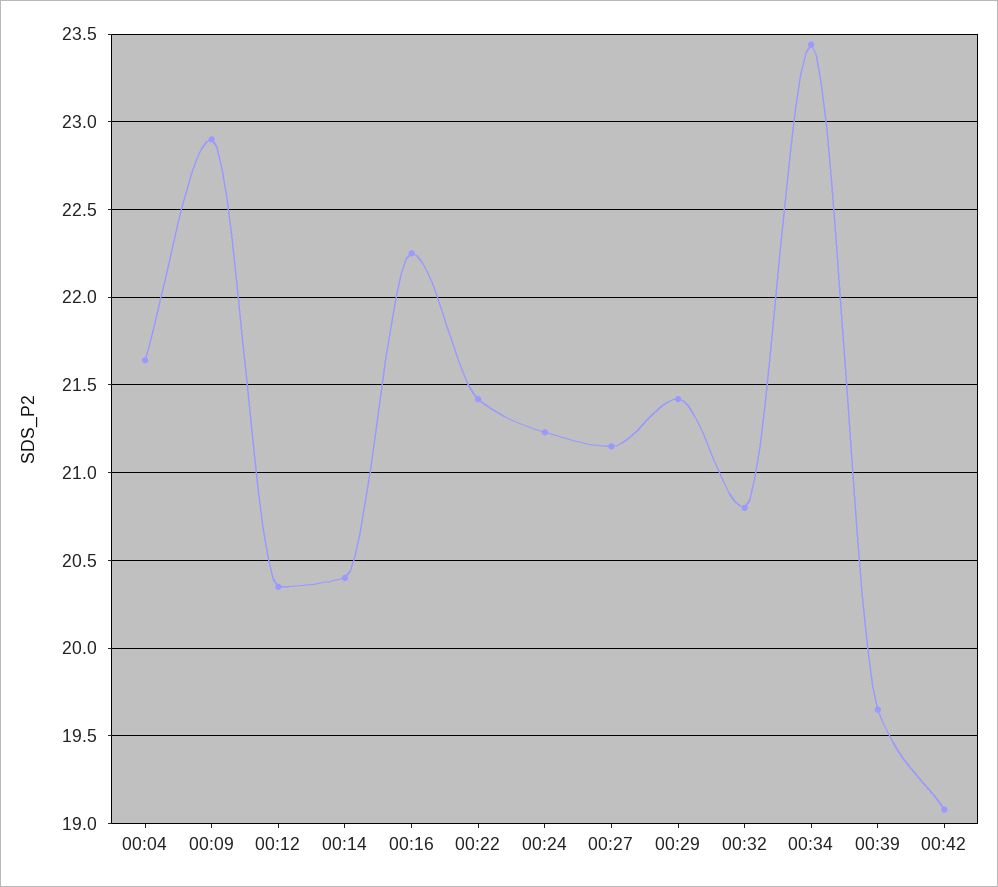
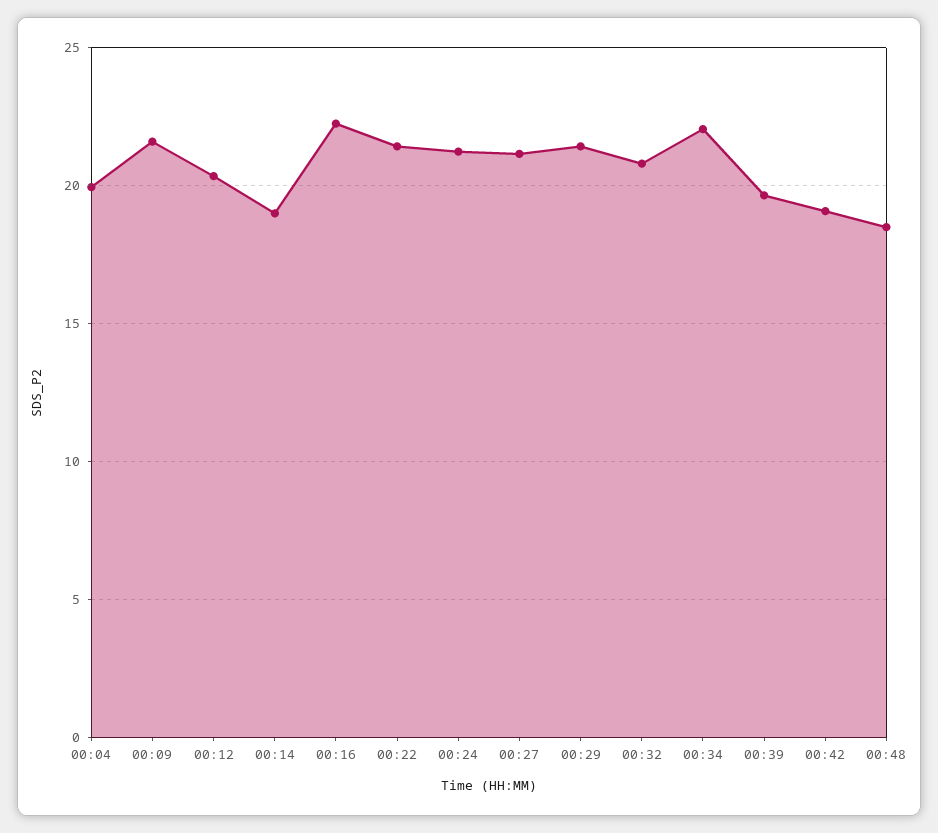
00:04: 21.65 -> 20
00:09: 22.9 -> 21.5
00:14: 20.4 -> 19
00:34: 23.45 -> 22
00:48: none -> 18.5

